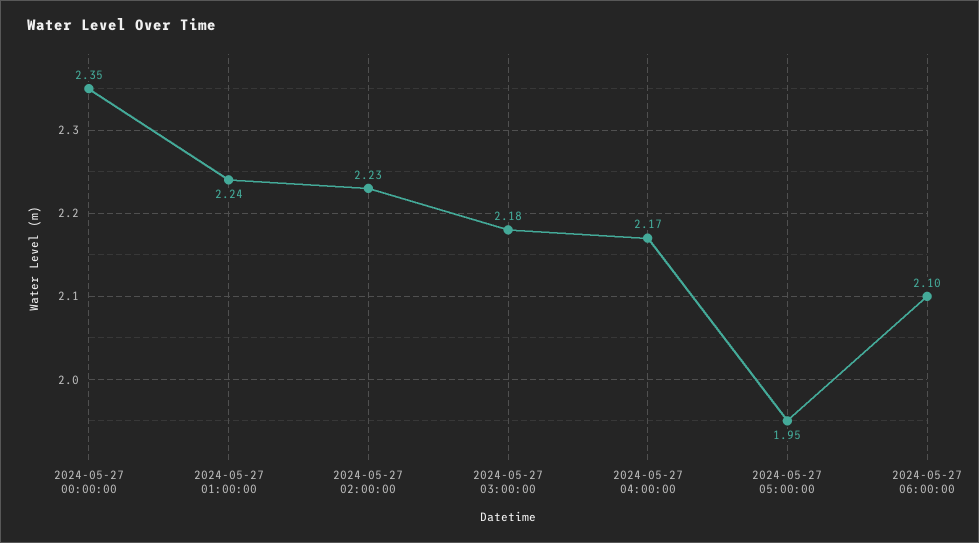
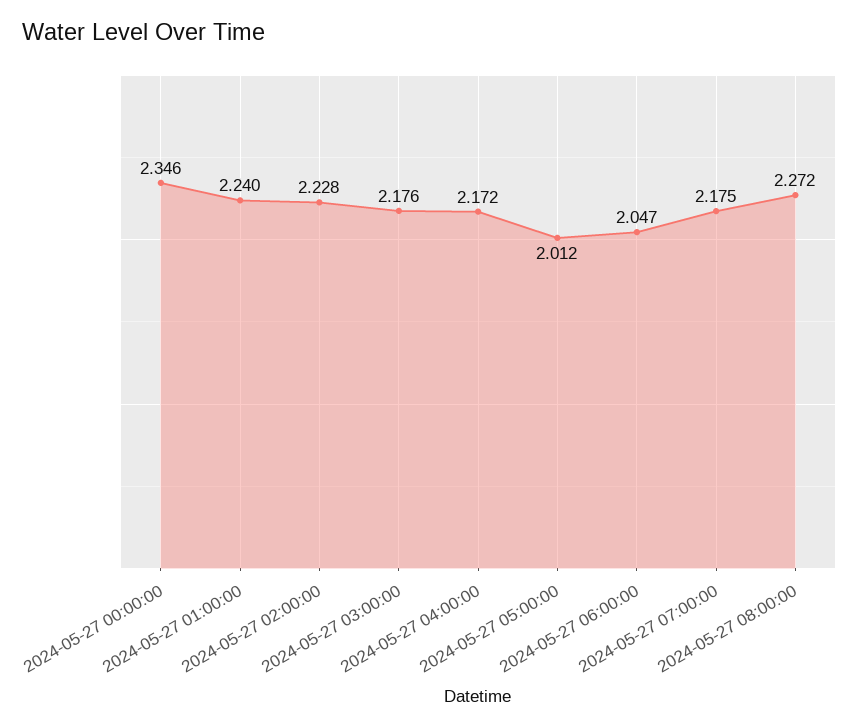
2024-05-27 05:00:00: 1.95 -> 2.012
2024-05-27 06:00:00: 2.1 -> 2.047
2024-05-27 07:00:00: none -> 2.175
2024-05-27 08:00:00: none -> 2.272

